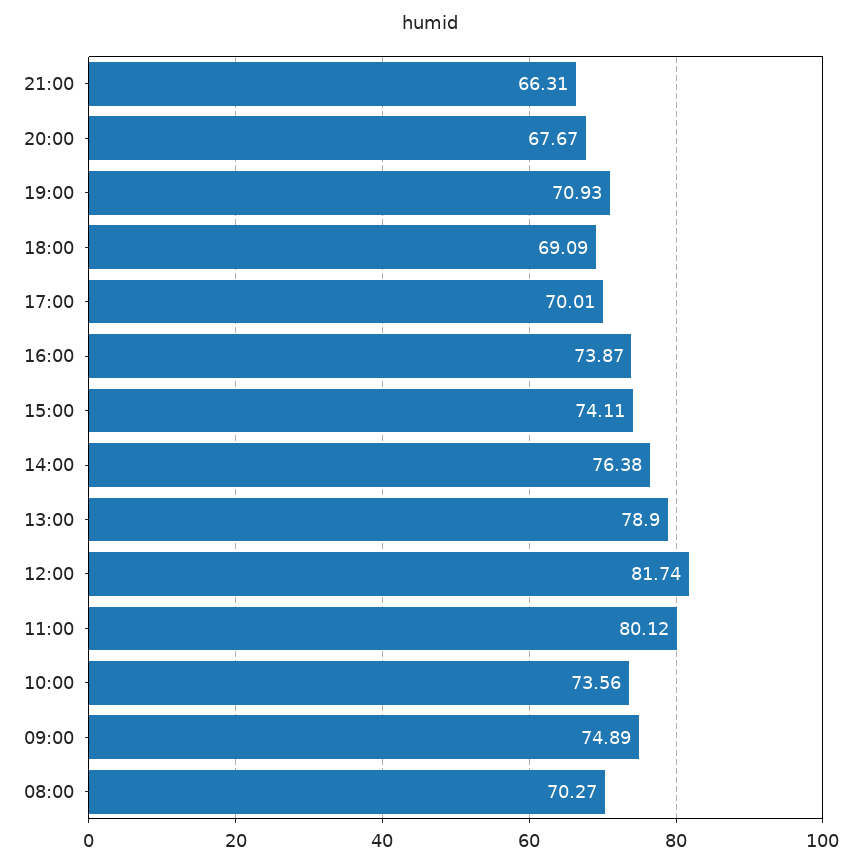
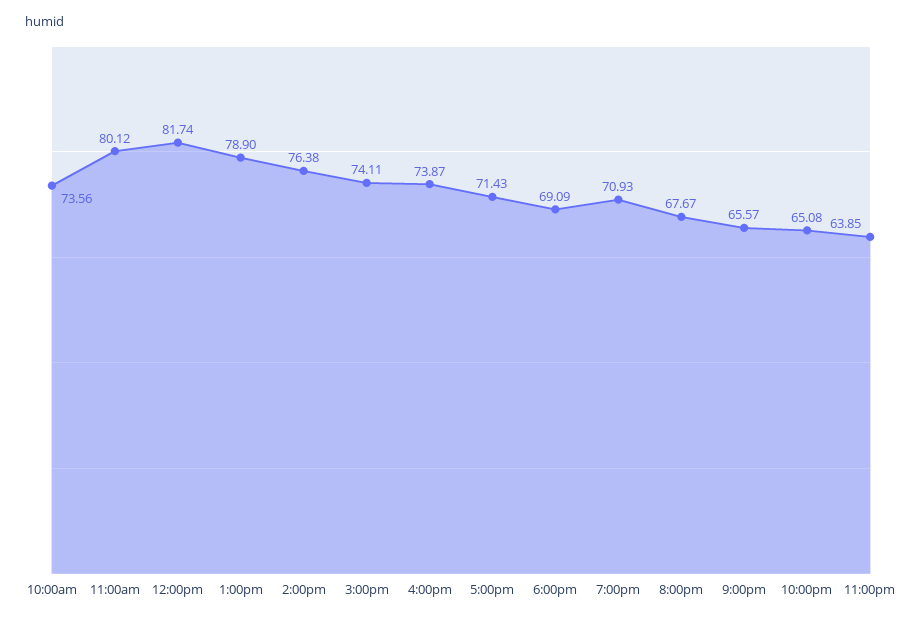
21:00: 66.31 -> 65.57
17:00: 70.01 -> 71.43
09:00: 74.89 -> none
08:00: 70.27 -> none
10:00pm: none -> 65.08
11:00pm: none -> 63.85

